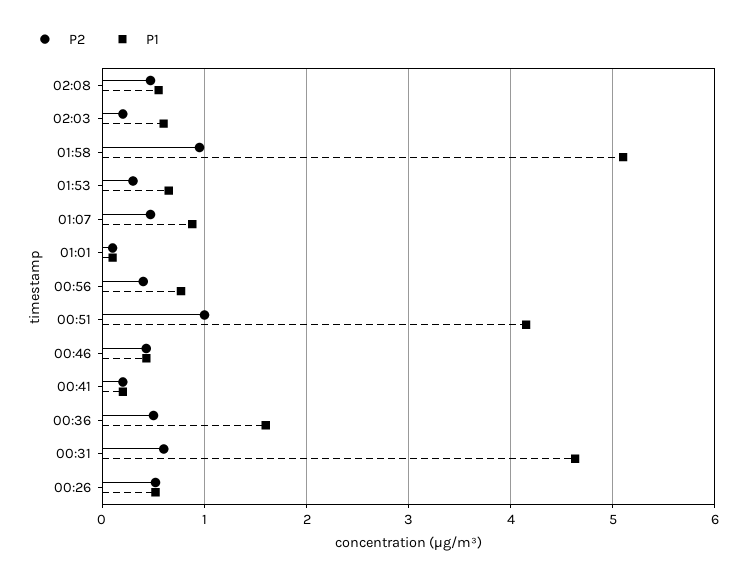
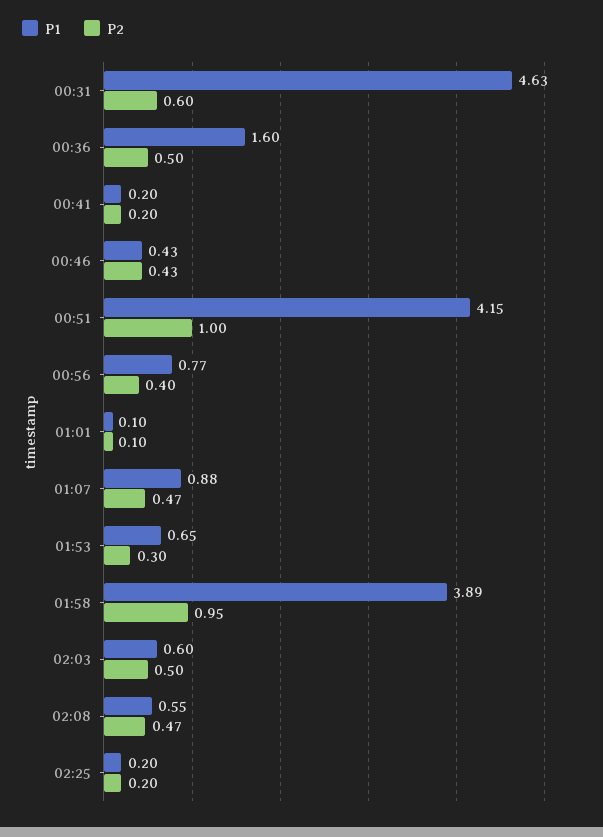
P2, 02:03: 0.2 -> 0.5
P1, 01:58: 5.1 -> 3.89
P2, 00:26: 0.5 -> none
P1, 00:26: 0.5 -> none
P1, 02:25: none -> 0.2
P2, 02:25: none -> 0.2

